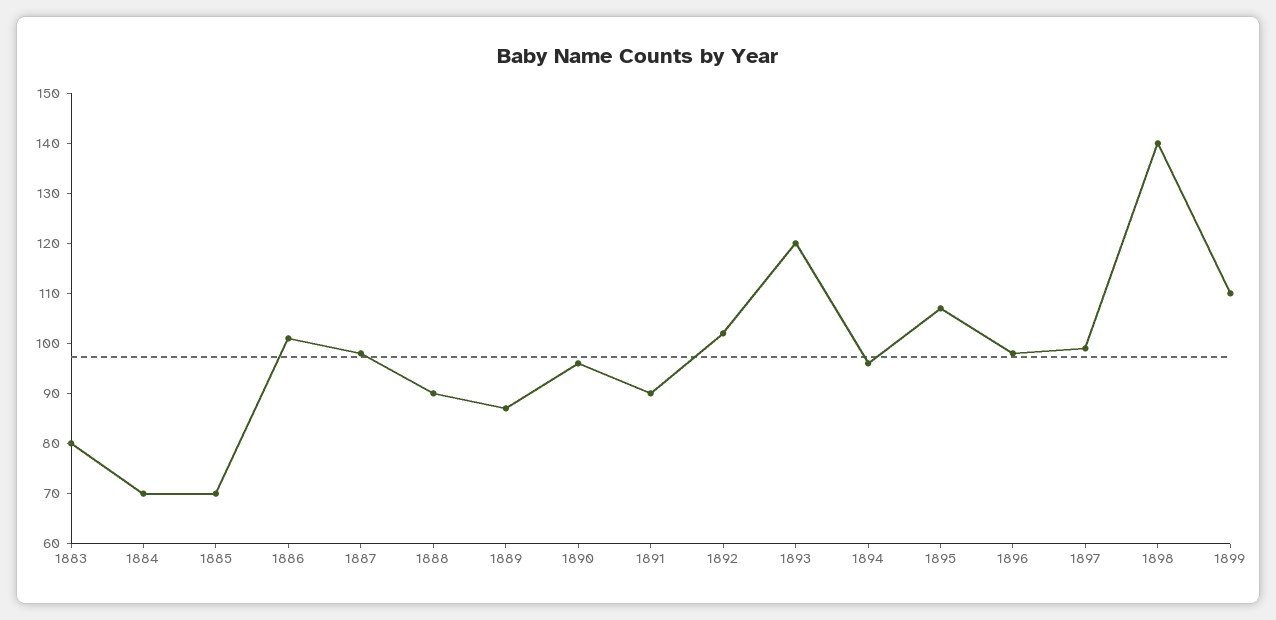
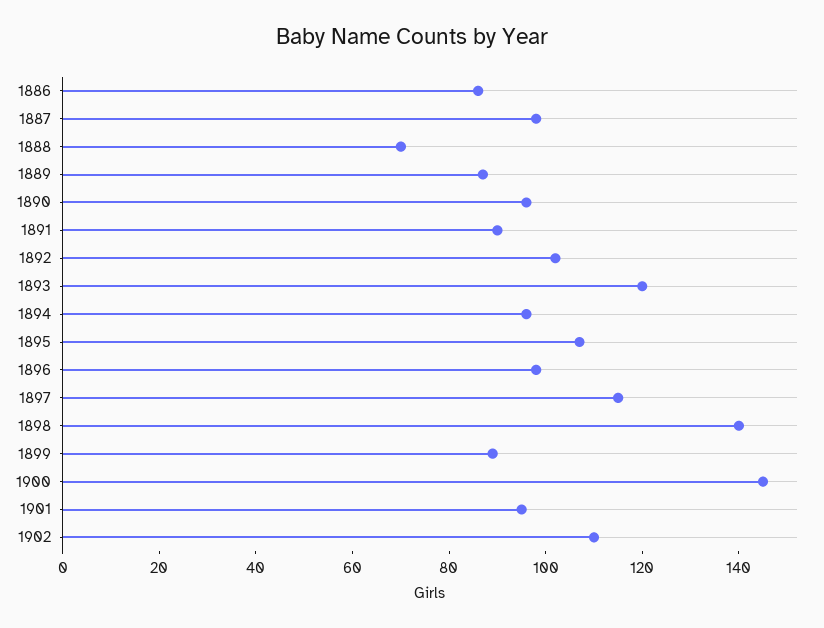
1883: 80 -> none
1884: 70 -> none
1885: 70 -> none
1886: 100 -> 85
1888: 90 -> 70
1897: 100 -> 115
1899: 110 -> 90
1900: none -> 145
1901: none -> 95
1902: none -> 110

